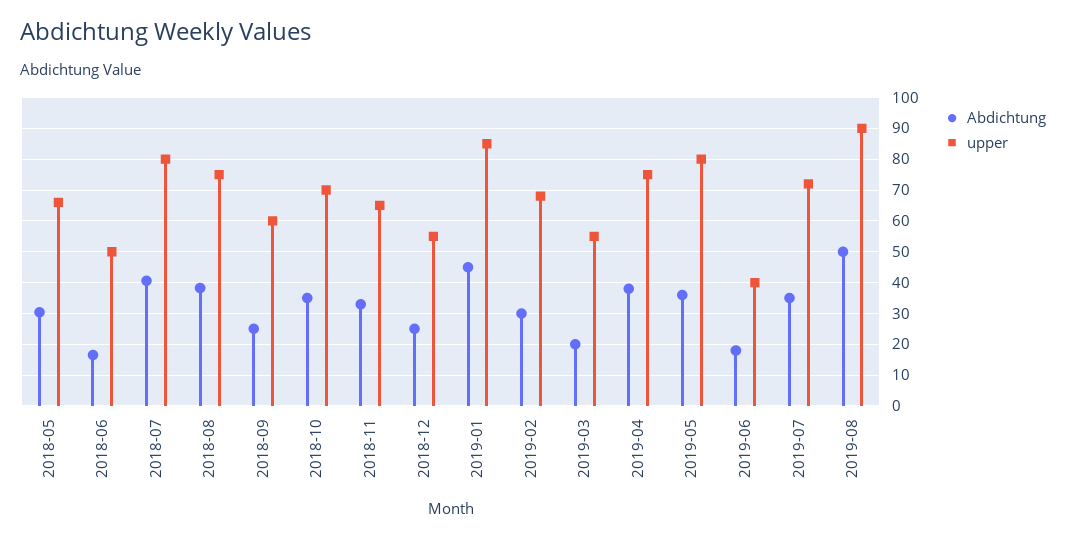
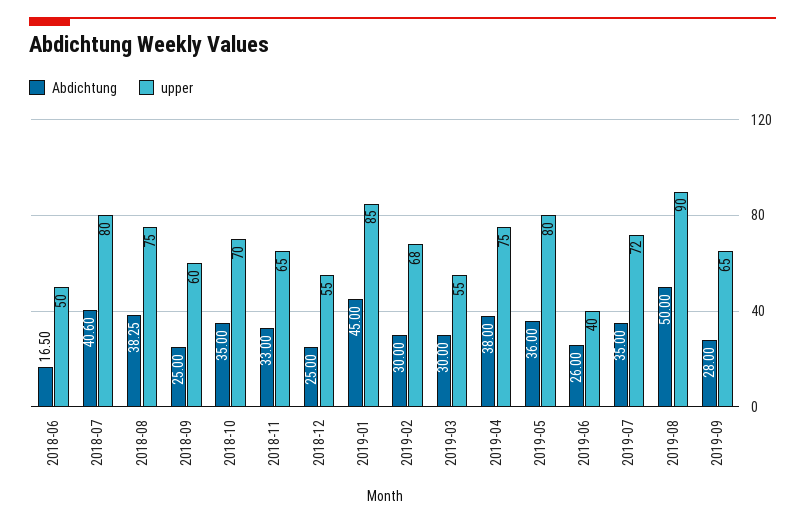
Abdichtung, 2018-05: 30 -> none
upper, 2018-05: 66 -> none
Abdichtung, 2019-03: 20 -> 30
Abdichtung, 2019-06: 18 -> 26
Abdichtung, 2019-09: none -> 28
upper, 2019-09: none -> 65

